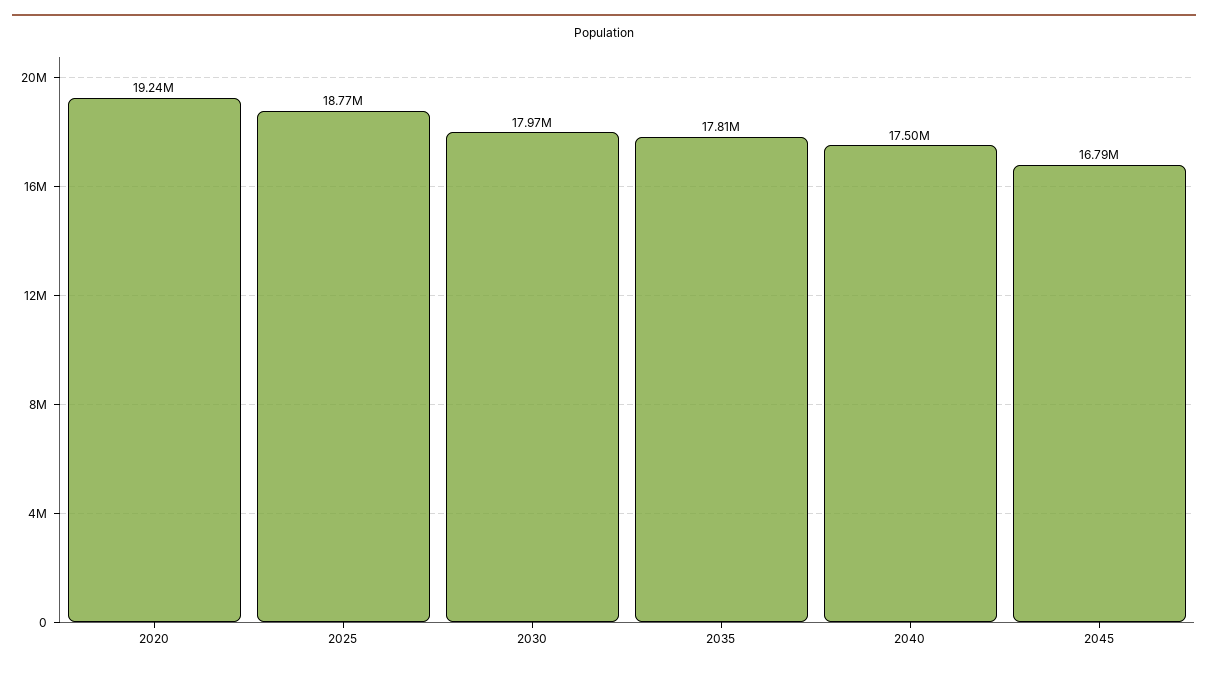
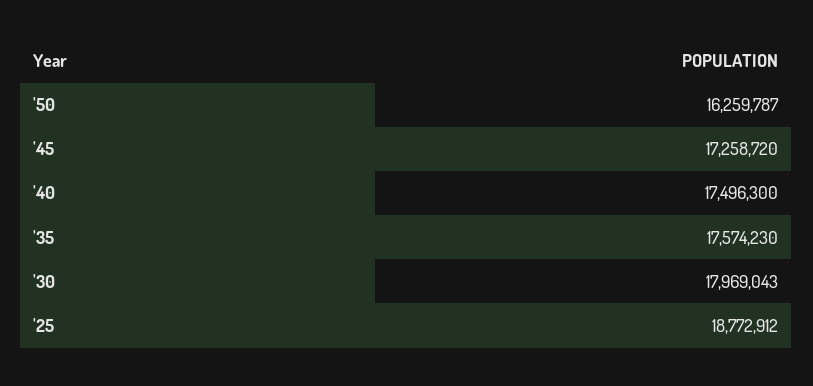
2020: 19240000 -> none
2035: 17810000 -> 17574230
2045: 16790000 -> 17258720
'50: none -> 16259787

